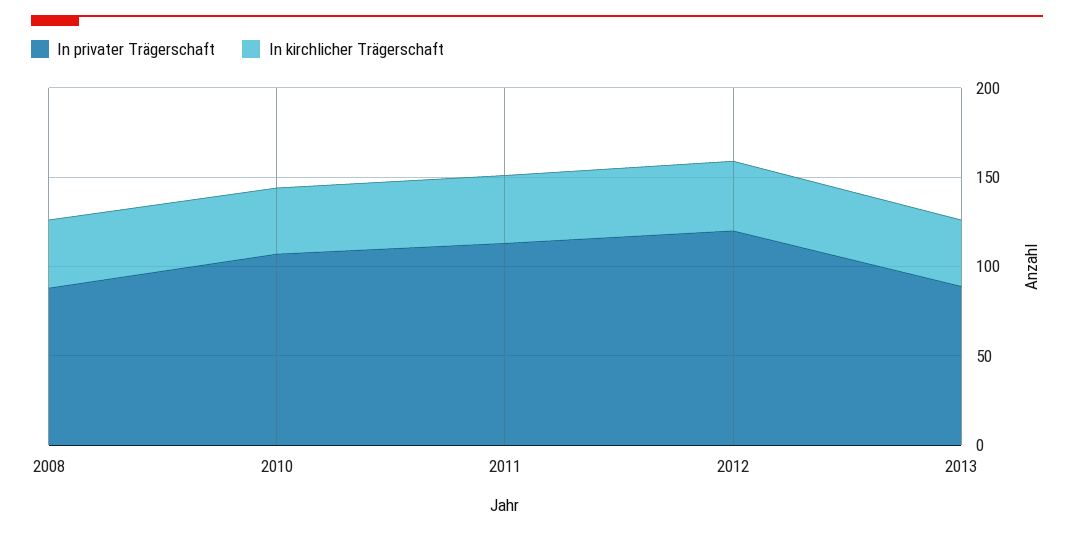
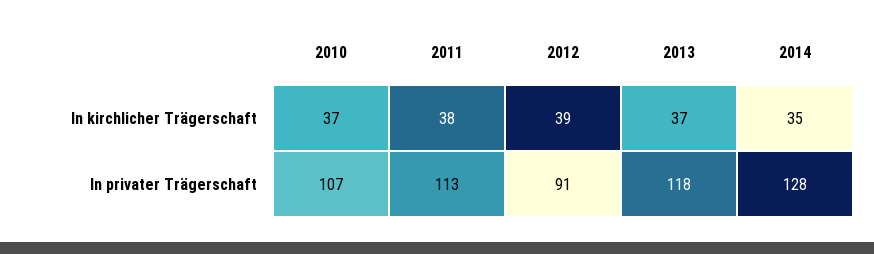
In privater Trägerschaft, 2008: 90 -> none
In kirchlicher Trägerschaft, 2008: 40 -> none
In privater Trägerschaft, 2012: 120 -> 91
In privater Trägerschaft, 2013: 90 -> 118
In kirchlicher Trägerschaft, 2014: none -> 35
In privater Trägerschaft, 2014: none -> 128

